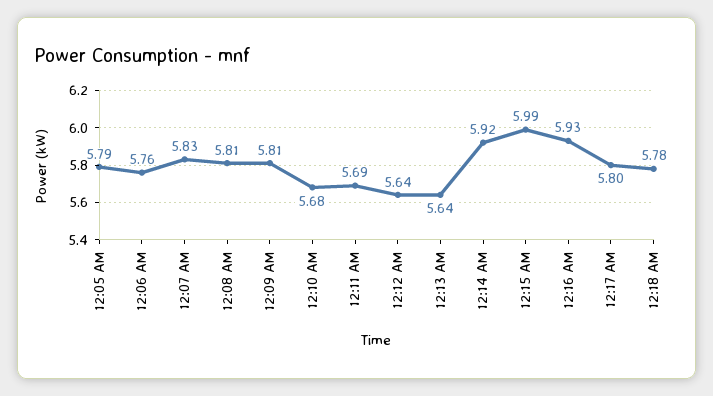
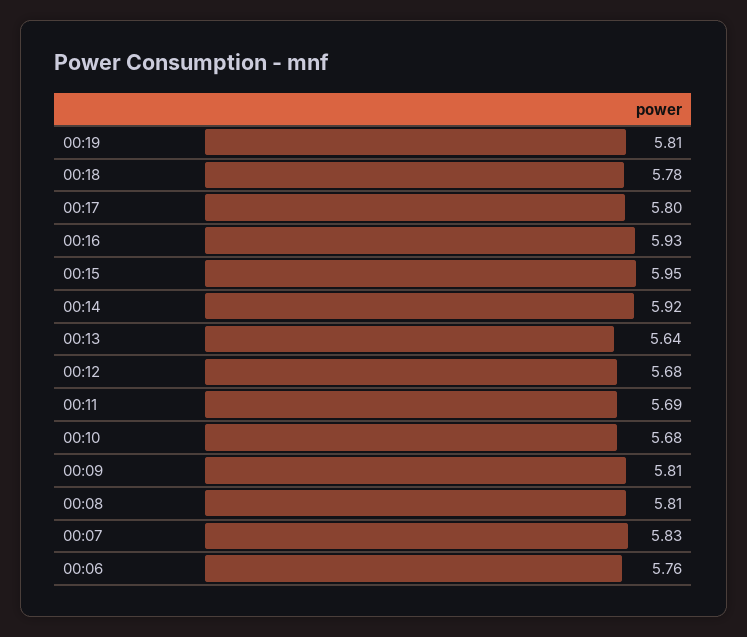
12:05 AM: 5.79 -> none
12:12 AM: 5.64 -> 5.68
12:15 AM: 5.99 -> 5.95
00:19: none -> 5.81

